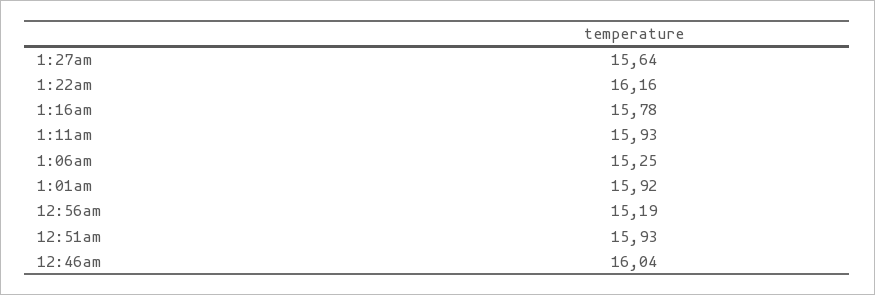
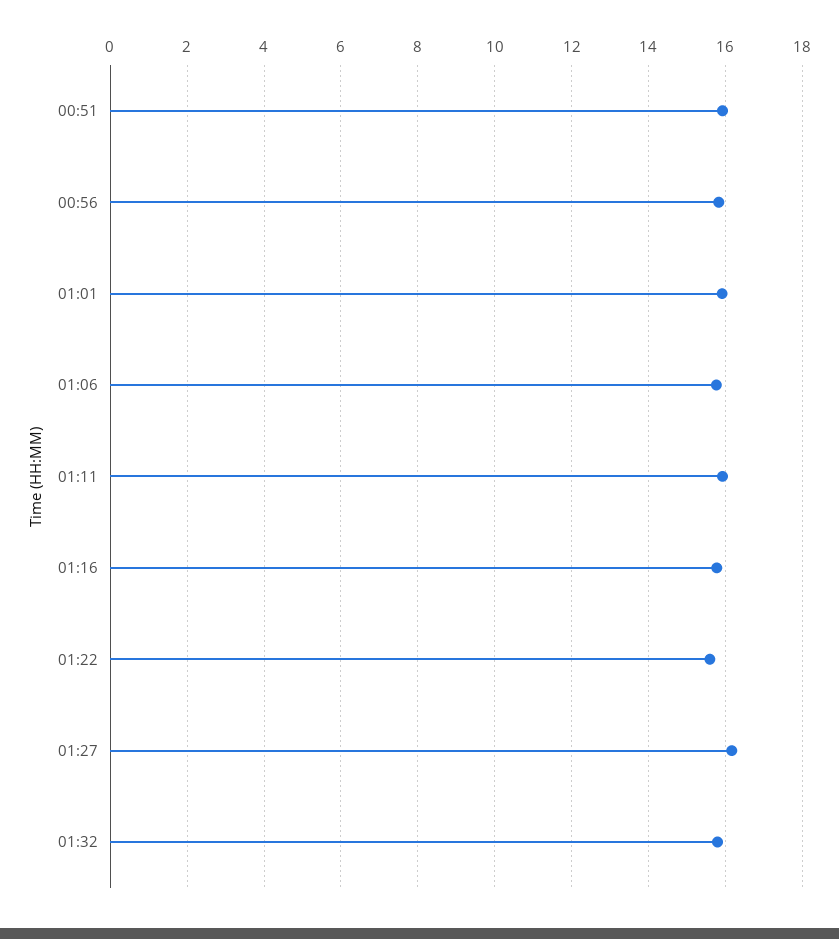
1:27am: 15.64 -> 16.2
1:22am: 16.16 -> 15.6
1:06am: 15.25 -> 15.8
12:56am: 15.19 -> 15.8
12:46am: 16.04 -> none
01:32: none -> 15.8

